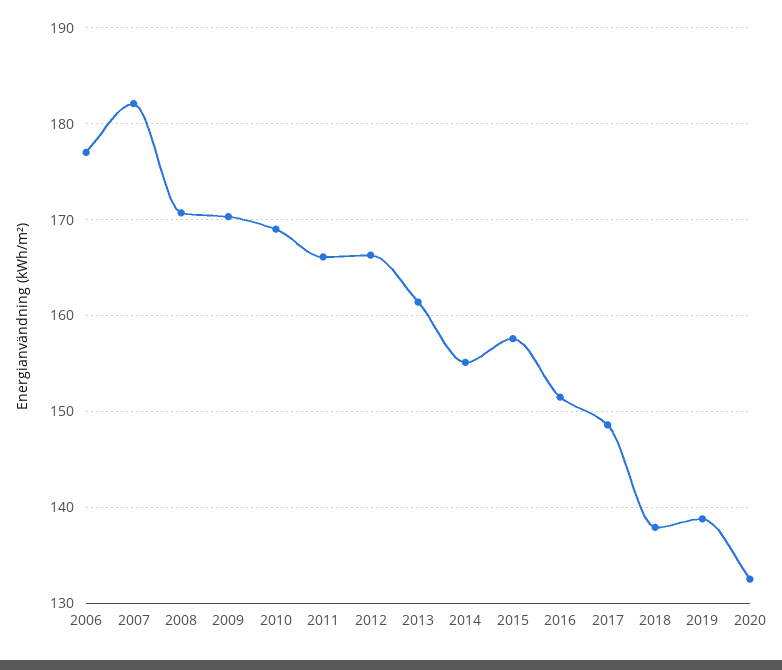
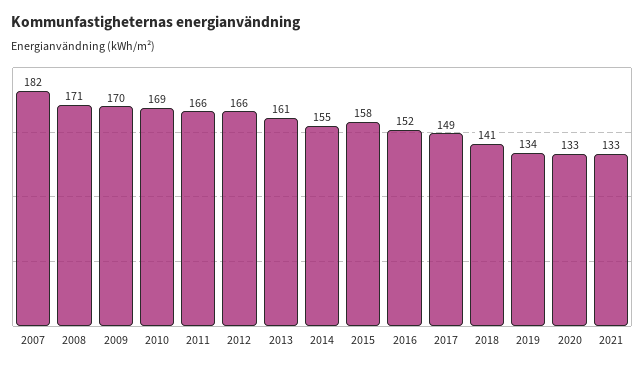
2006: 177 -> none
2018: 138 -> 141
2019: 139 -> 134
2021: none -> 133

